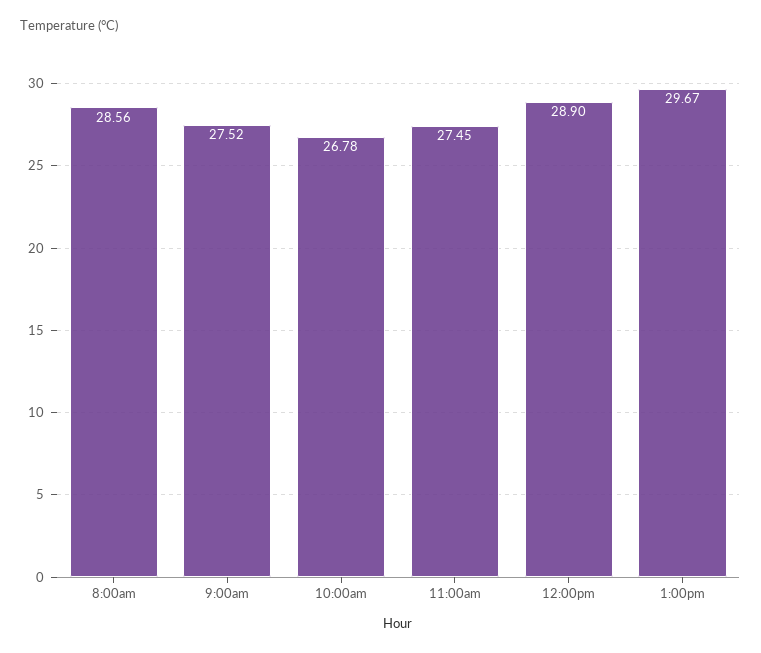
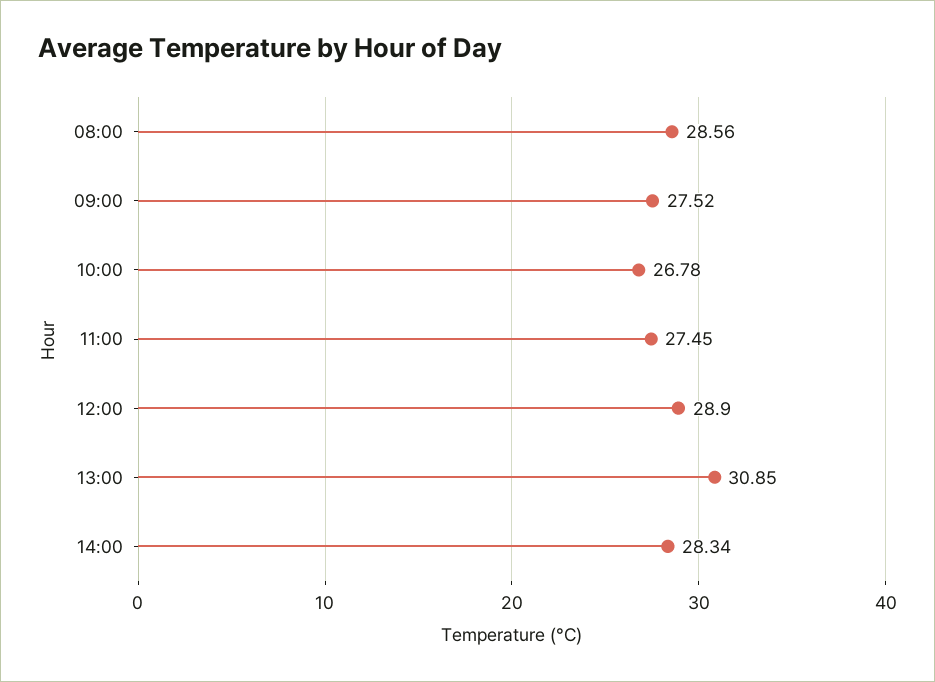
1:00pm: 29.67 -> 30.85
14:00: none -> 28.34

